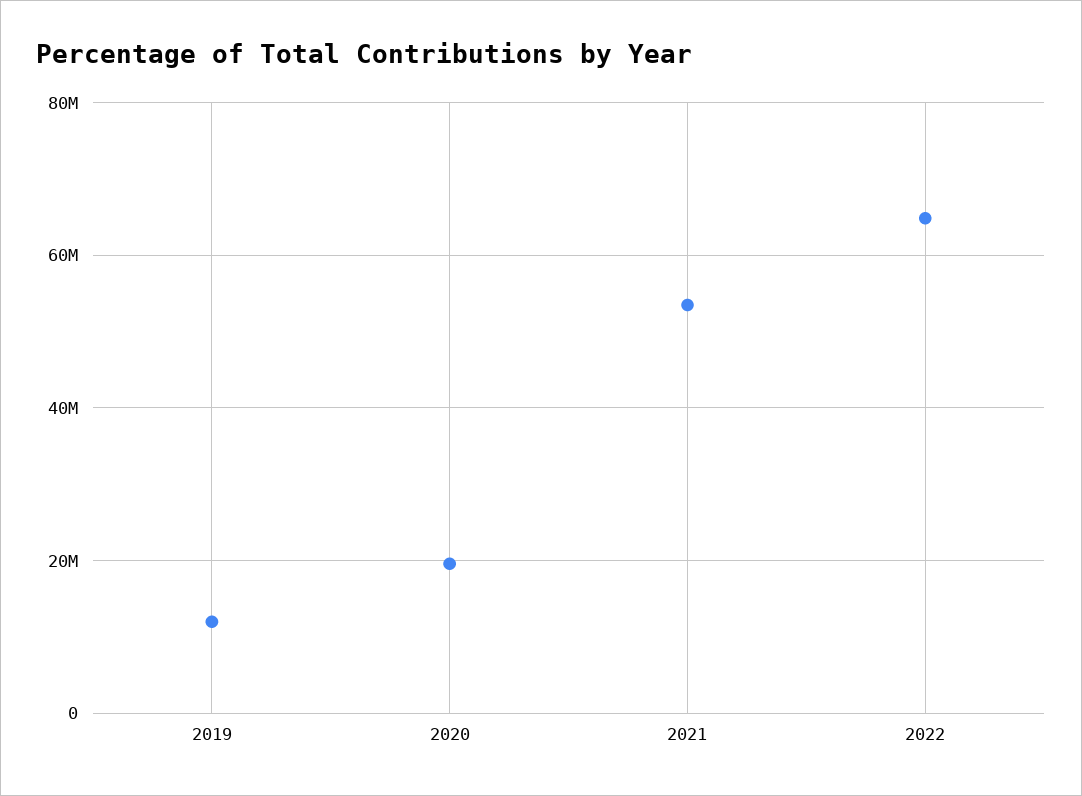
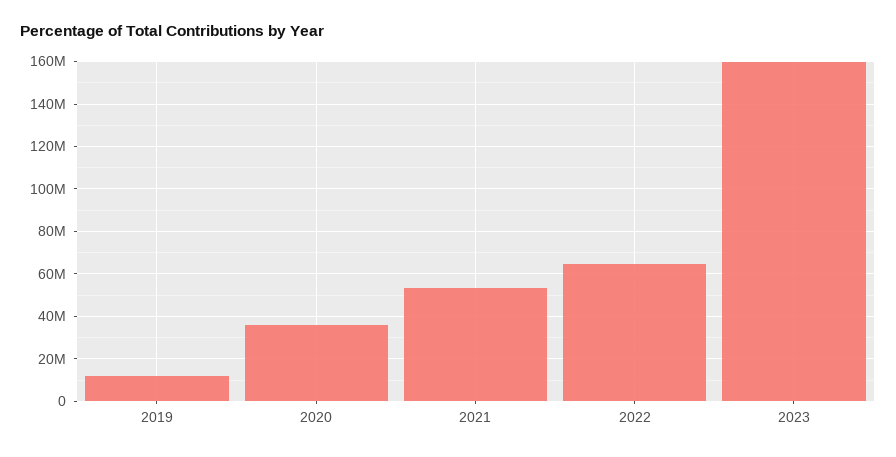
2020: 20000000 -> 35000000
2023: none -> 160000000

